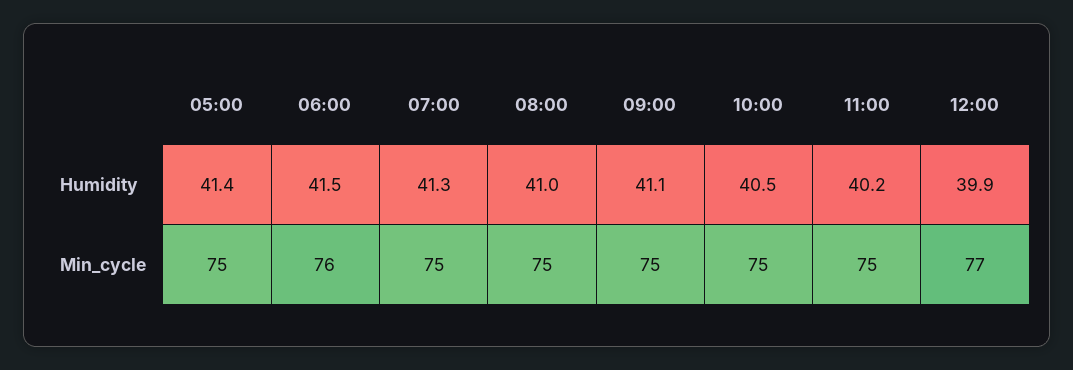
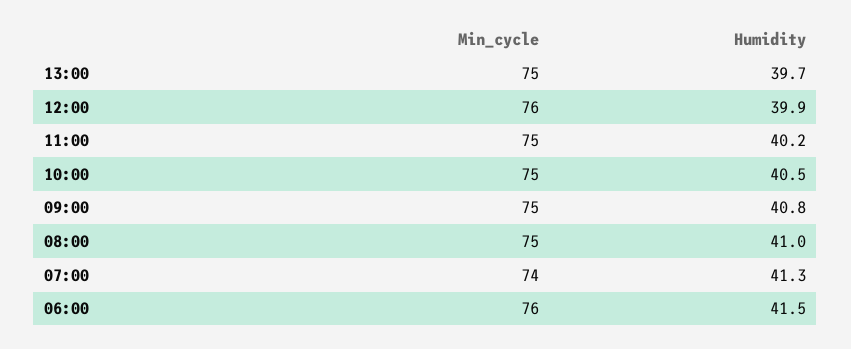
05:00, Humidity: 41.4 -> none
09:00, Humidity: 41.1 -> 40.8
05:00, Min_cycle: 75 -> none
07:00, Min_cycle: 75 -> 74
12:00, Min_cycle: 77 -> 76
13:00, Min_cycle: none -> 75
13:00, Humidity: none -> 39.7

